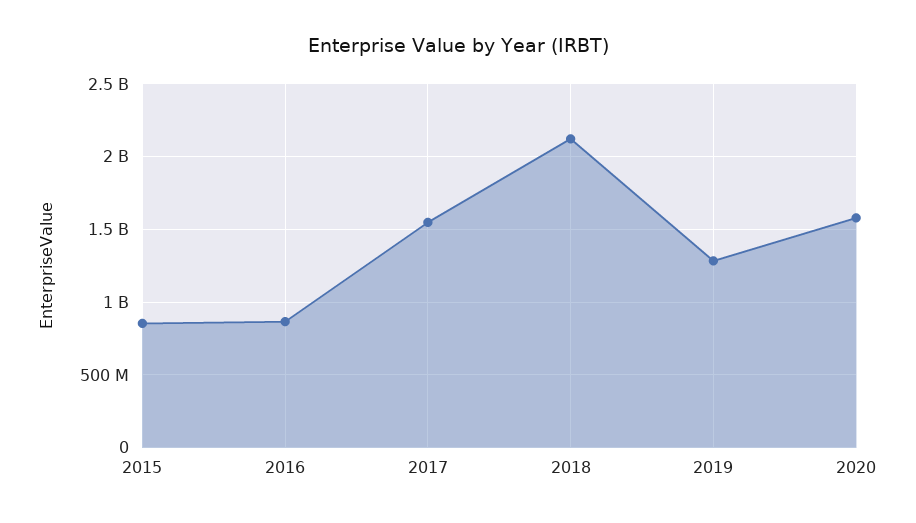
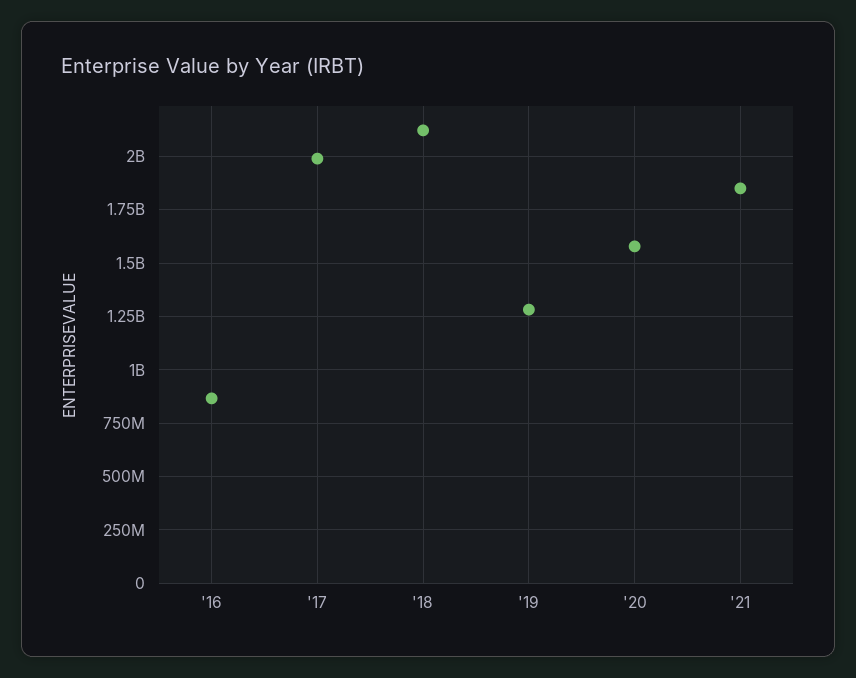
2015: 850000000 -> none
2017: 1550000000 -> 2000000000
'21: none -> 1850000000

